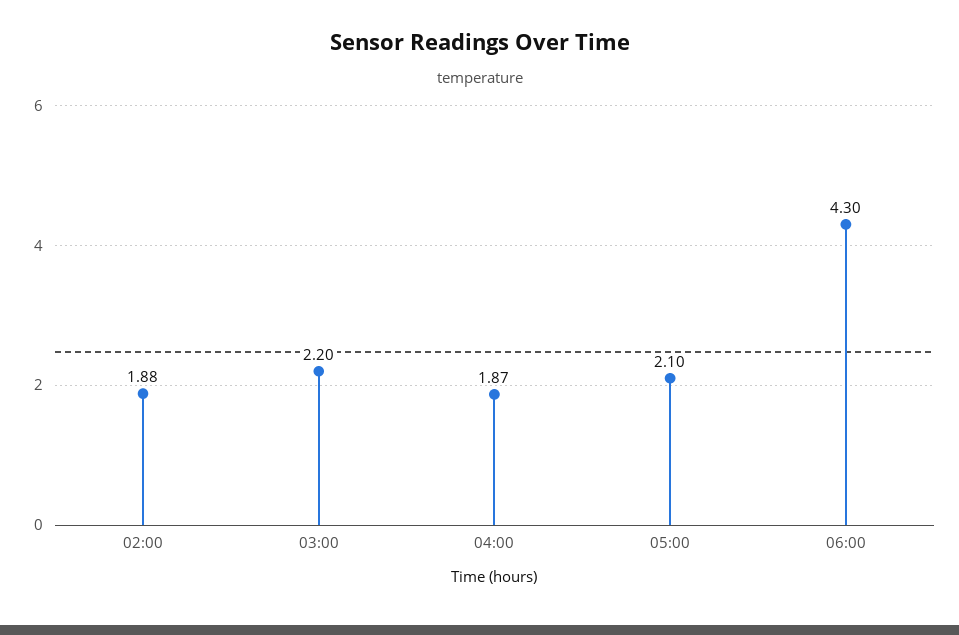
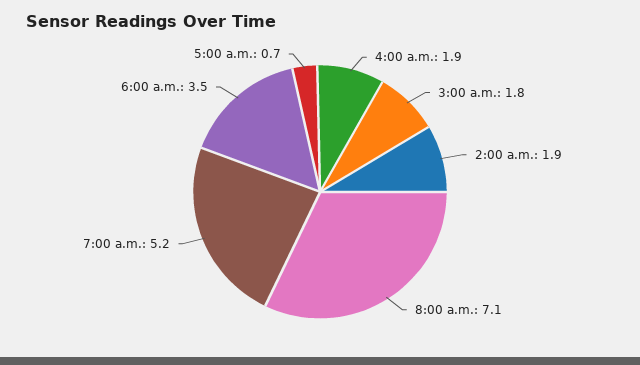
03:00: 2.2 -> 1.8
05:00: 2.1 -> 0.7
06:00: 4.3 -> 3.5
8:00 a.m.: none -> 7.1
7:00 a.m.: none -> 5.2

